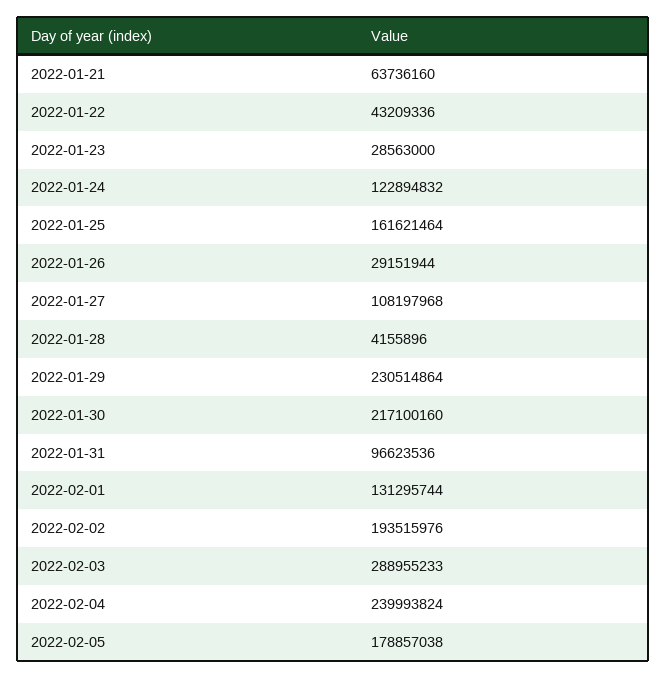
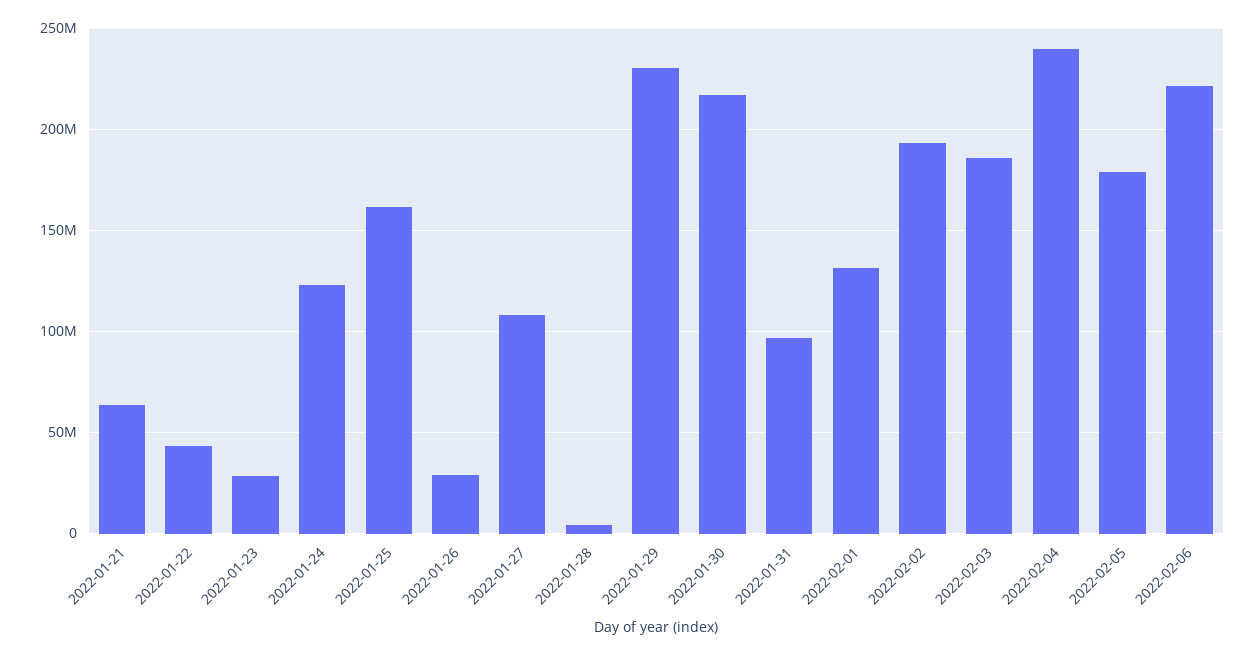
2022-02-03: 288955233 -> 185000000
2022-02-06: none -> 220000000

